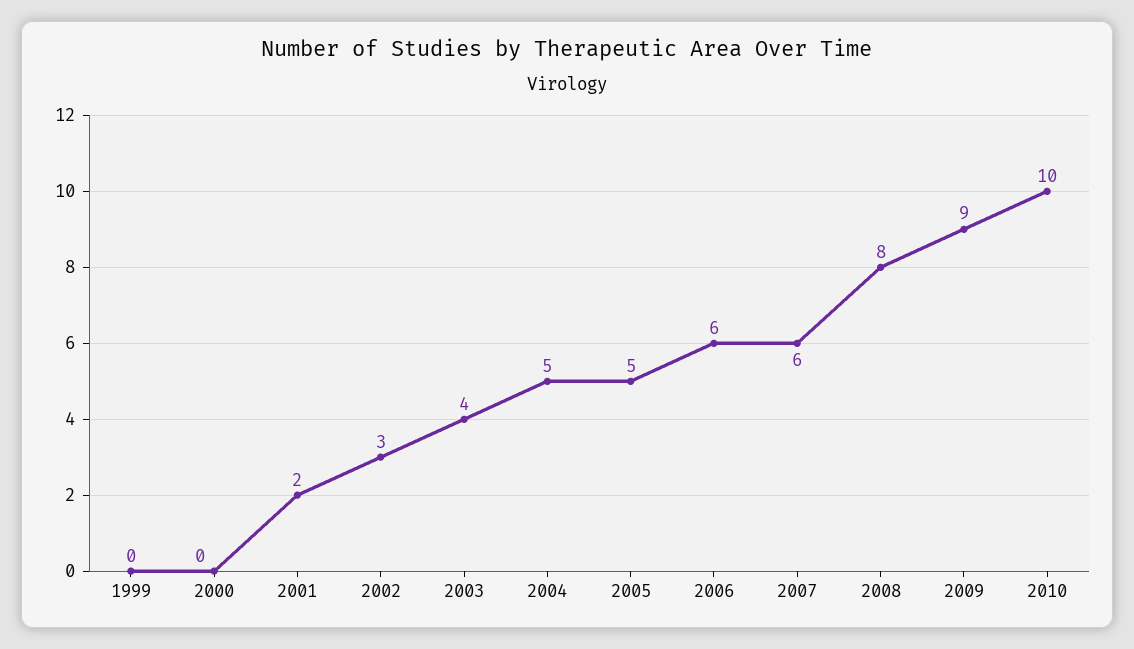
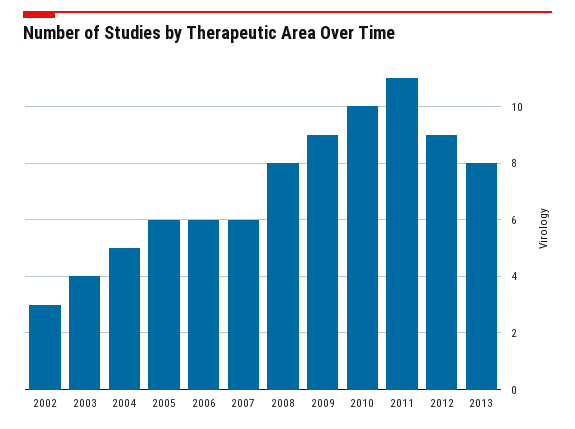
1999: 0 -> none
2000: 0 -> none
2001: 2 -> none
2005: 5 -> 6
2011: none -> 11
2012: none -> 9
2013: none -> 8

